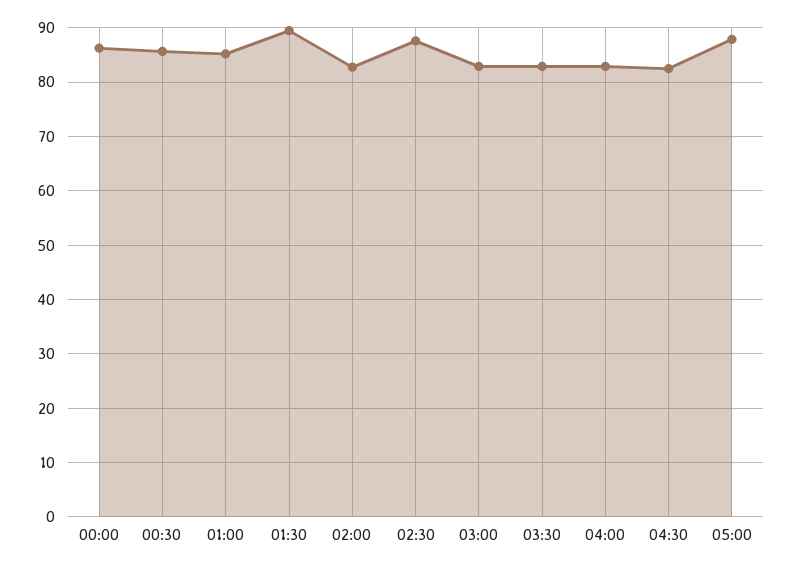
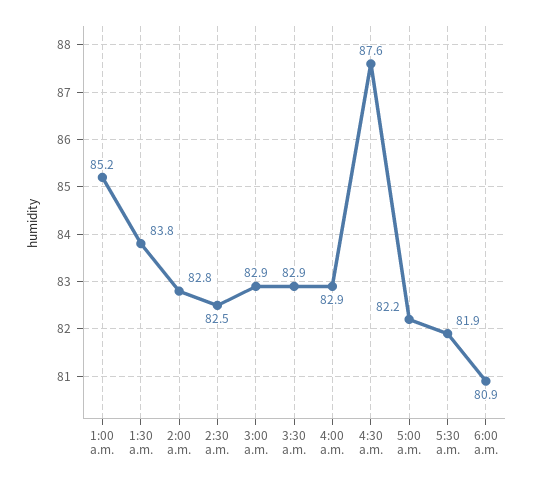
00:00: 86 -> none
00:30: 86 -> none
01:30: 90 -> 83.8
02:30: 88 -> 82.5
04:30: 82 -> 87.6
05:00: 88 -> 82.2
5:30 a.m.: none -> 81.9
6:00 a.m.: none -> 80.9

